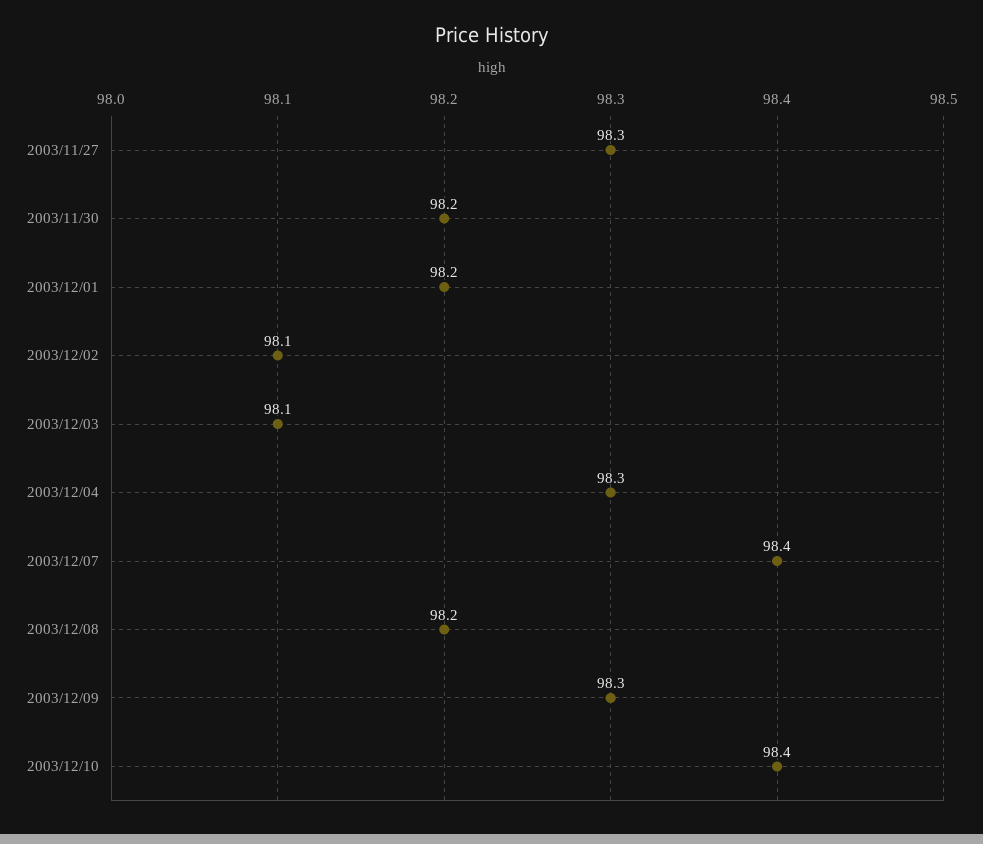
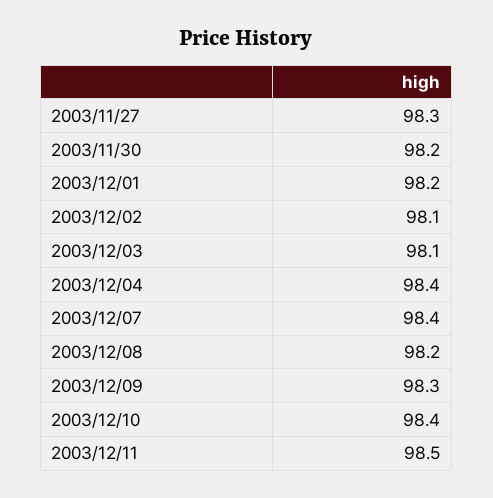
2003/12/04: 98.3 -> 98.4
2003/12/11: none -> 98.5

